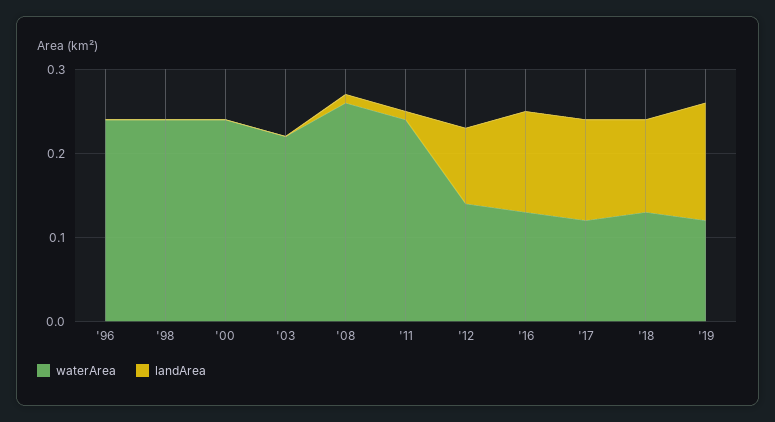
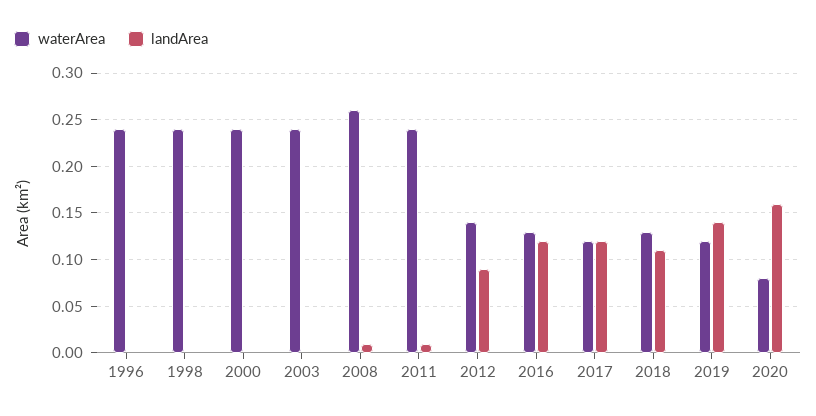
waterArea, '03: 0.22 -> 0.24
waterArea, 2020: none -> 0.08
landArea, 2020: none -> 0.16

